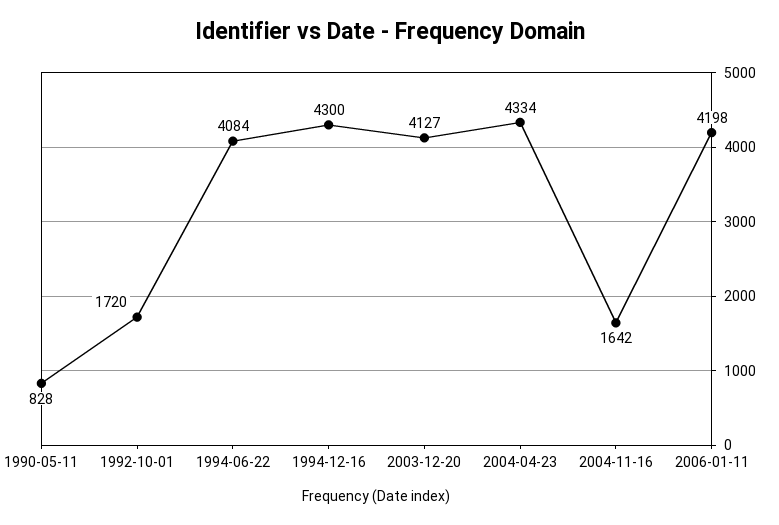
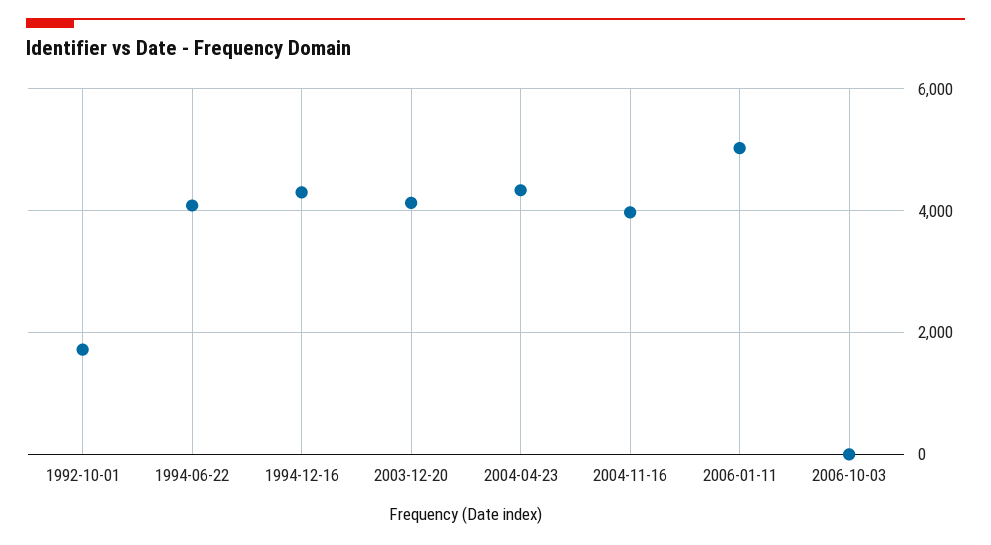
1990-05-11: 828 -> none
2004-11-16: 1642 -> 4000
2006-01-11: 4198 -> 5000
2006-10-03: none -> 0

